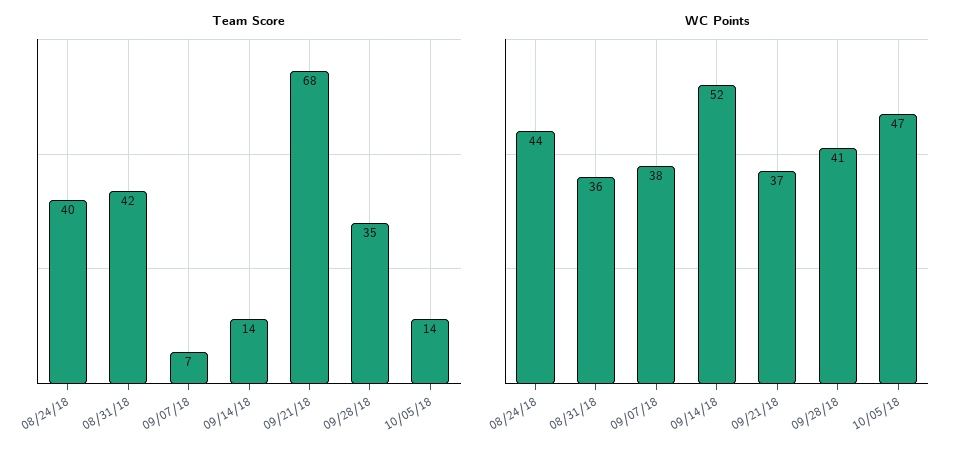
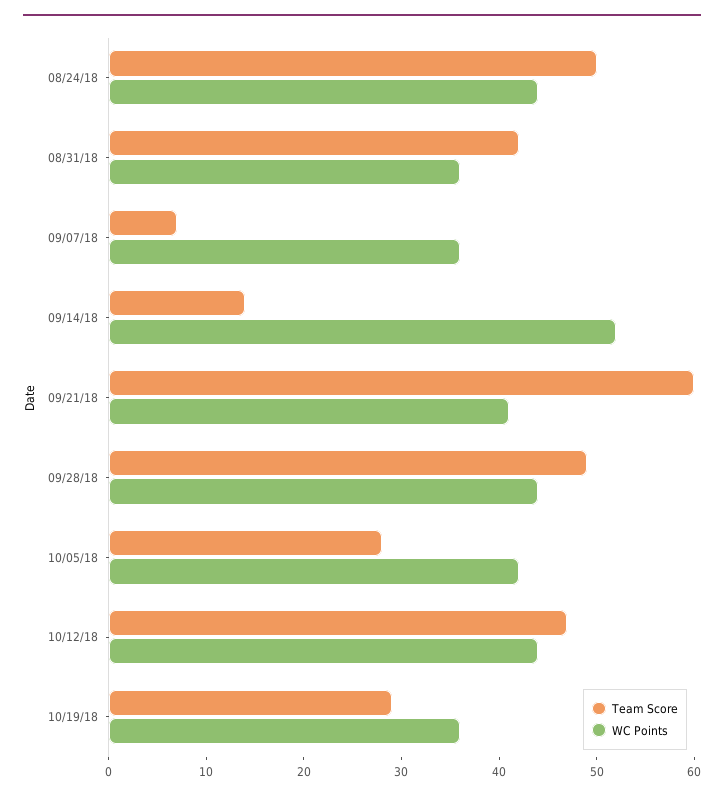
Team Score, 08/24/18: 40 -> 50
Team Score, 09/21/18: 68 -> 60
Team Score, 09/28/18: 35 -> 49
Team Score, 10/05/18: 14 -> 28
WC Points, 09/07/18: 38 -> 36
WC Points, 09/21/18: 37 -> 41
WC Points, 09/28/18: 41 -> 44
WC Points, 10/05/18: 47 -> 42
Team Score, 10/12/18: none -> 47
WC Points, 10/12/18: none -> 44
Team Score, 10/19/18: none -> 29
WC Points, 10/19/18: none -> 36

